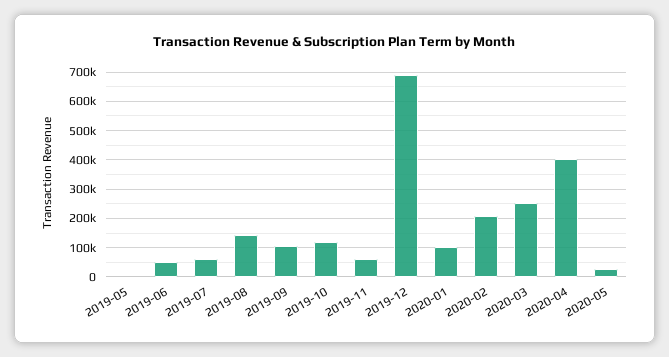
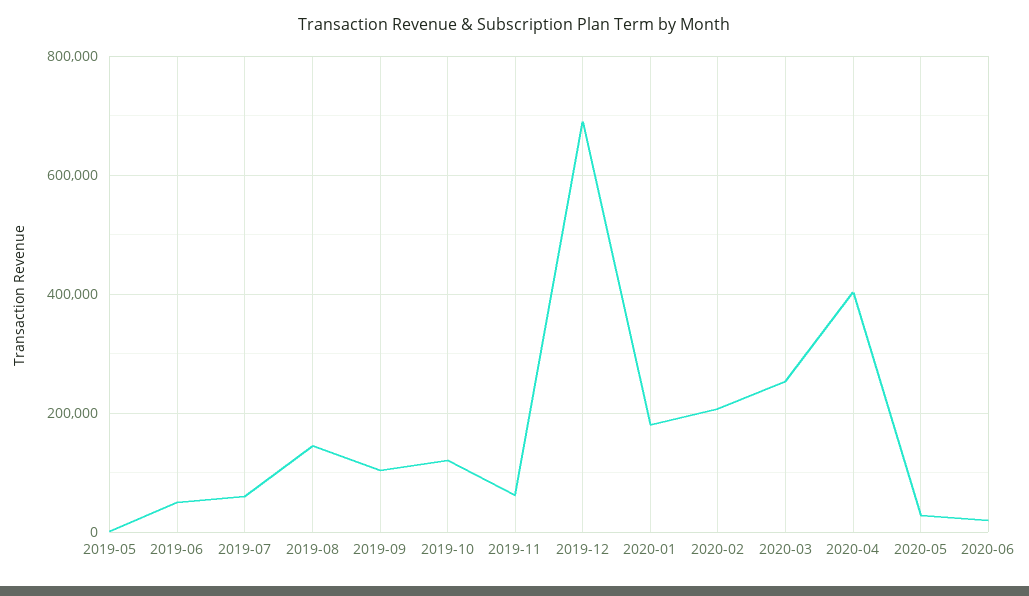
2020-01: 100000 -> 180000
2020-06: none -> 20000

